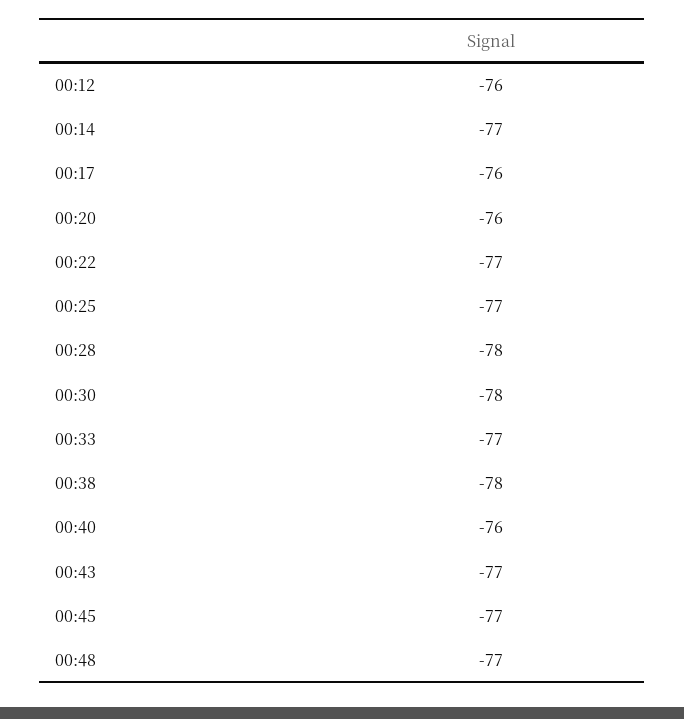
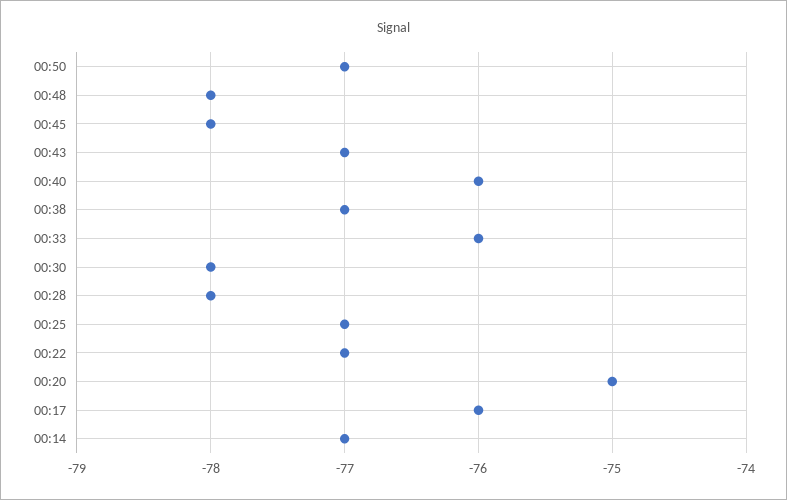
00:12: -76 -> none
00:20: -76 -> -75
00:33: -77 -> -76
00:38: -78 -> -77
00:45: -77 -> -78
00:48: -77 -> -78
00:50: none -> -77

